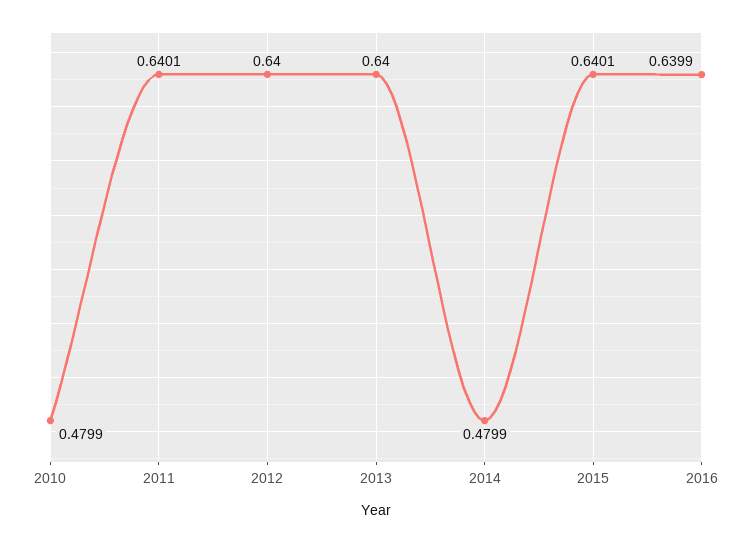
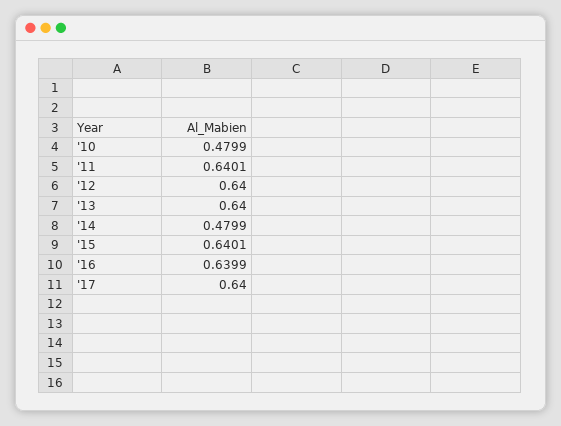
'17: none -> 0.64

